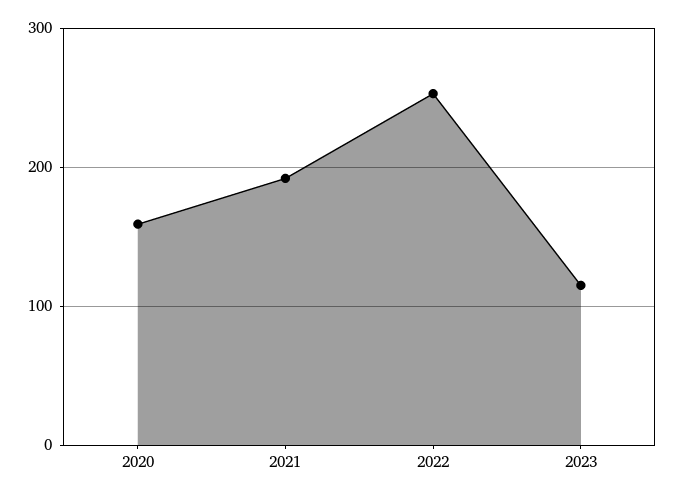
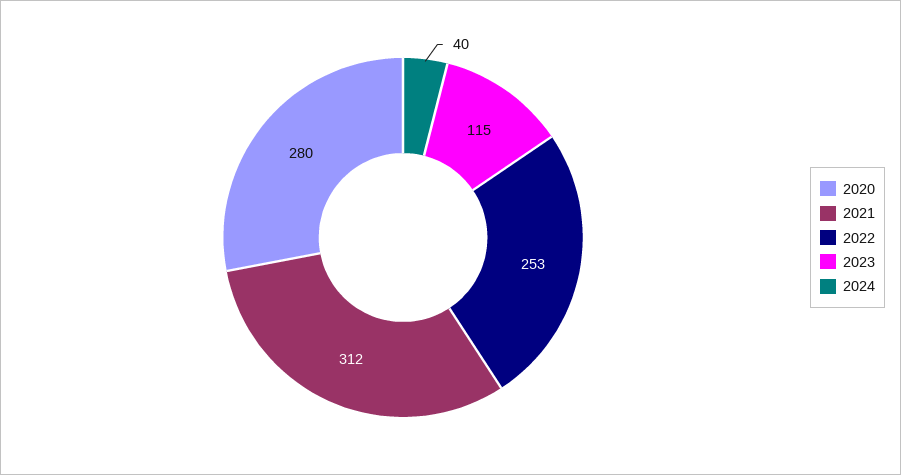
2020: 160 -> 280
2021: 190 -> 312
2024: none -> 40

